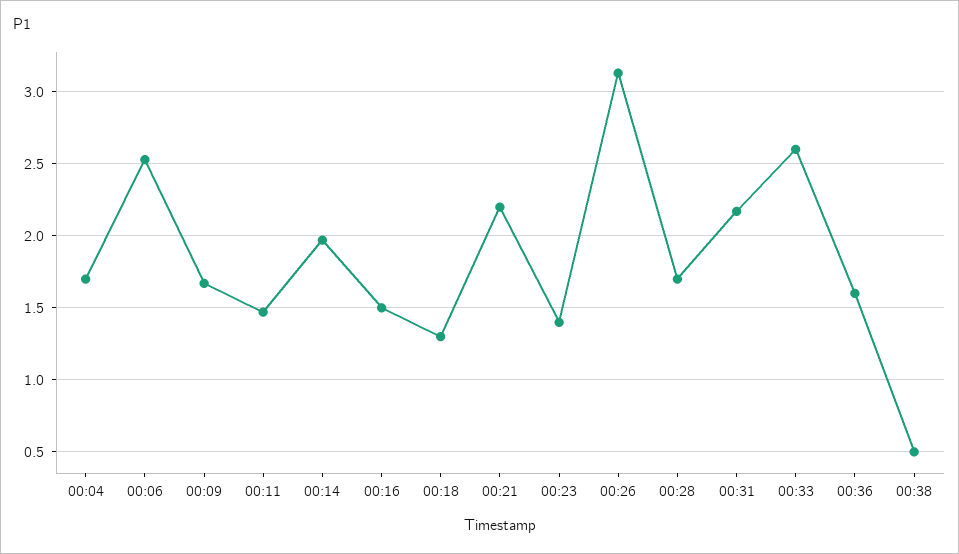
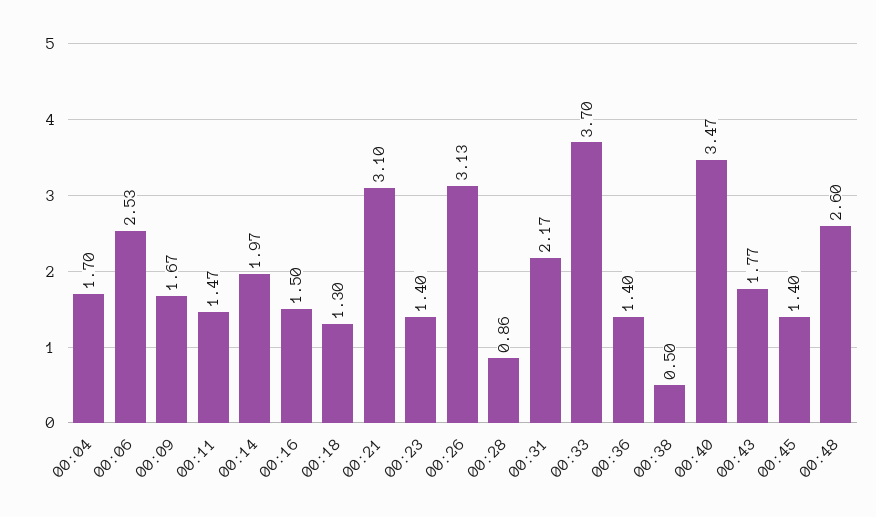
00:21: 2.2 -> 3.1
00:28: 1.7 -> 0.86
00:33: 2.6 -> 3.7
00:36: 1.6 -> 1.4
00:40: none -> 3.47
00:43: none -> 1.77
00:45: none -> 1.4
00:48: none -> 2.6

